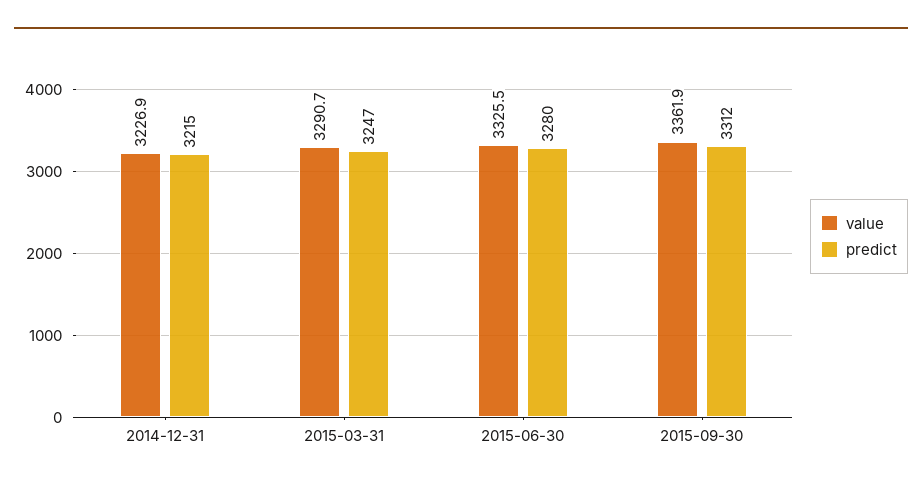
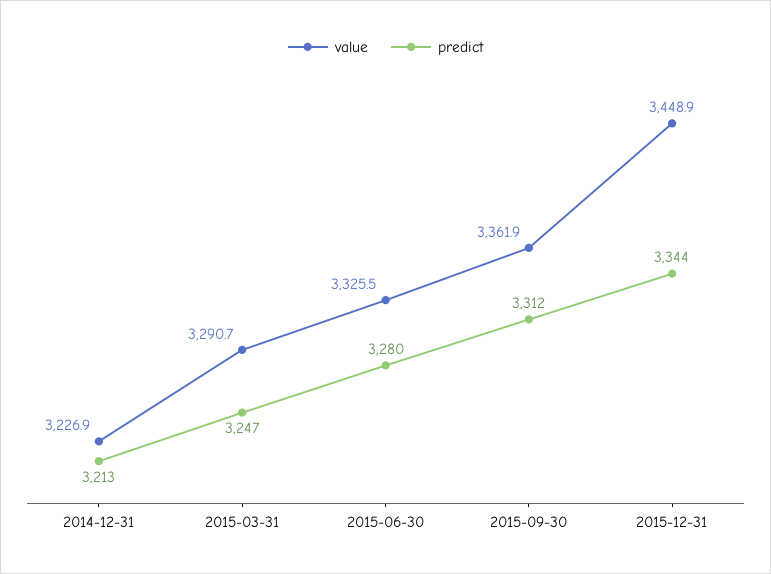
predict, 2014-12-31: 3215 -> 3213
value, 2015-12-31: none -> 3448.9
predict, 2015-12-31: none -> 3344

